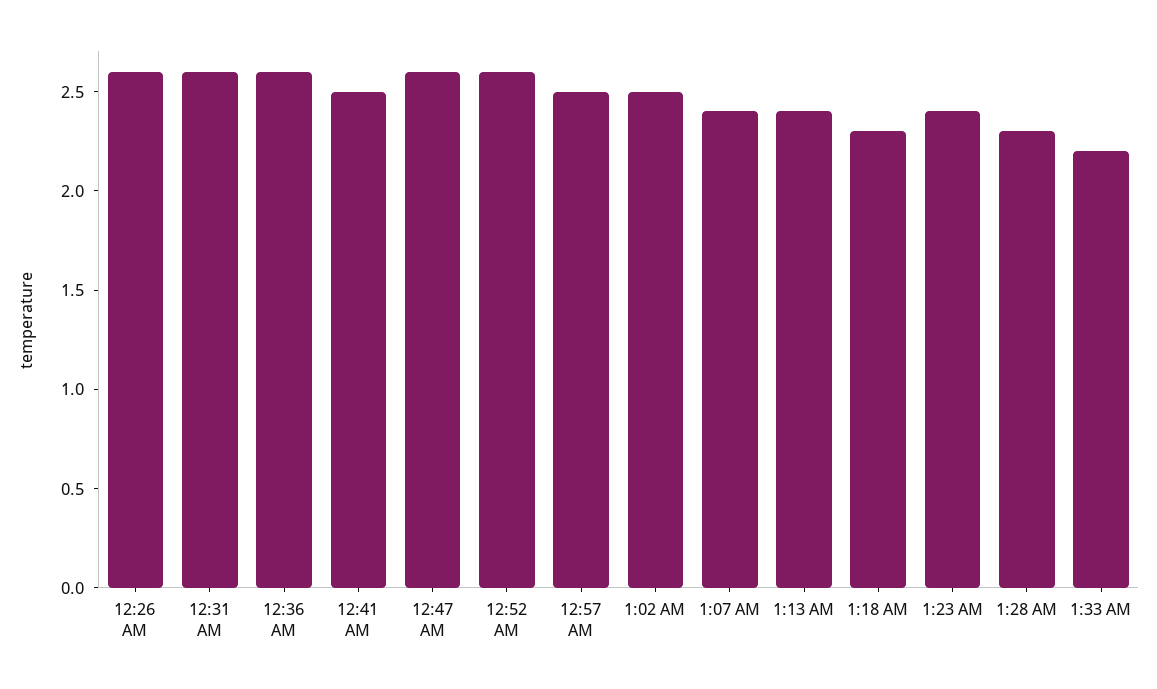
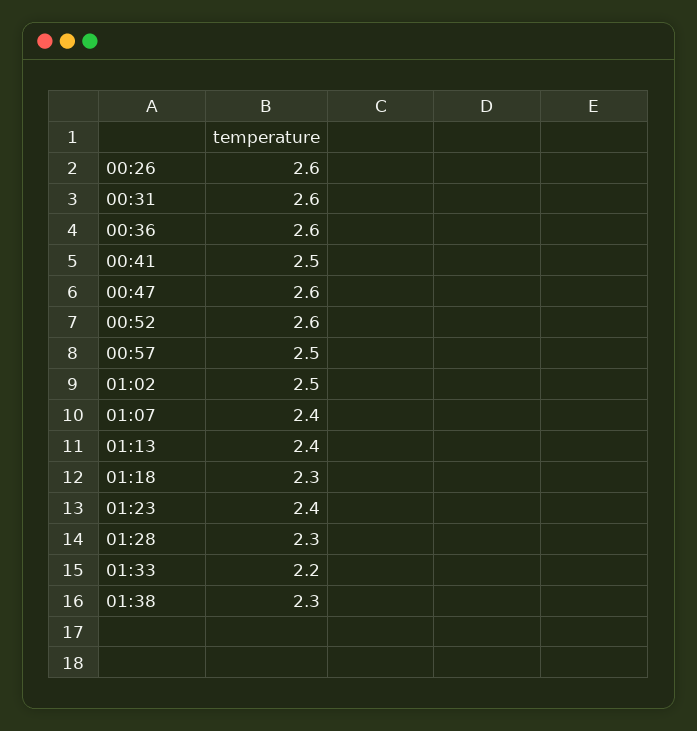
01:38: none -> 2.3

